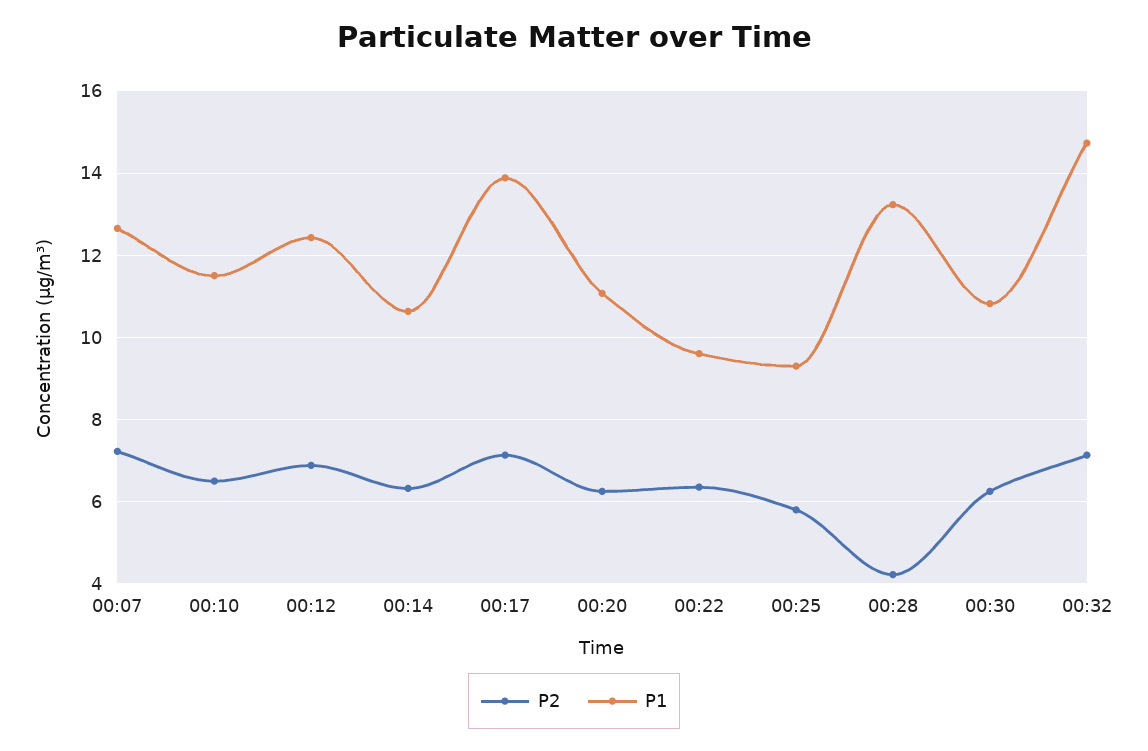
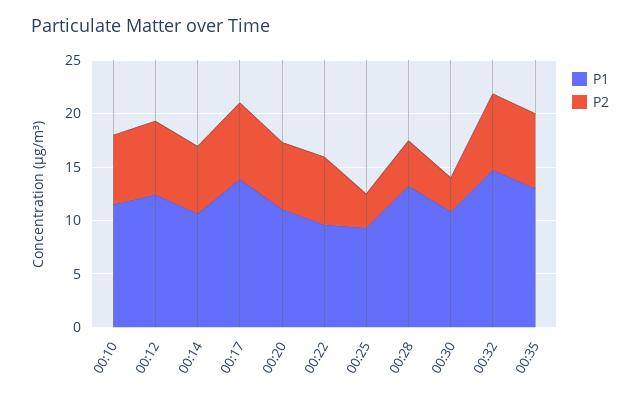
P2, 00:07: 7.2 -> none
P1, 00:07: 12.6 -> none
P2, 00:25: 5.8 -> 3
P2, 00:30: 6.2 -> 3
P1, 00:35: none -> 13
P2, 00:35: none -> 7

